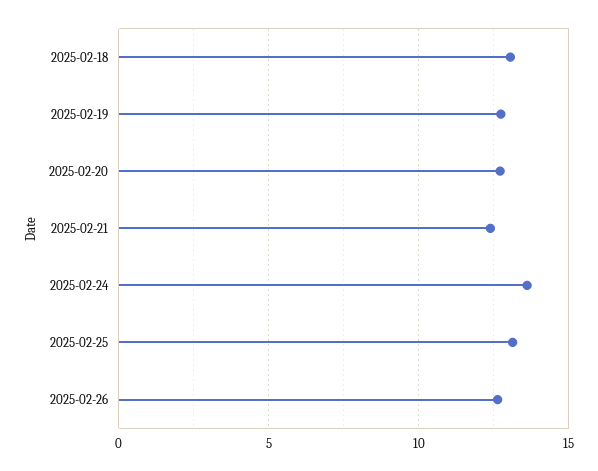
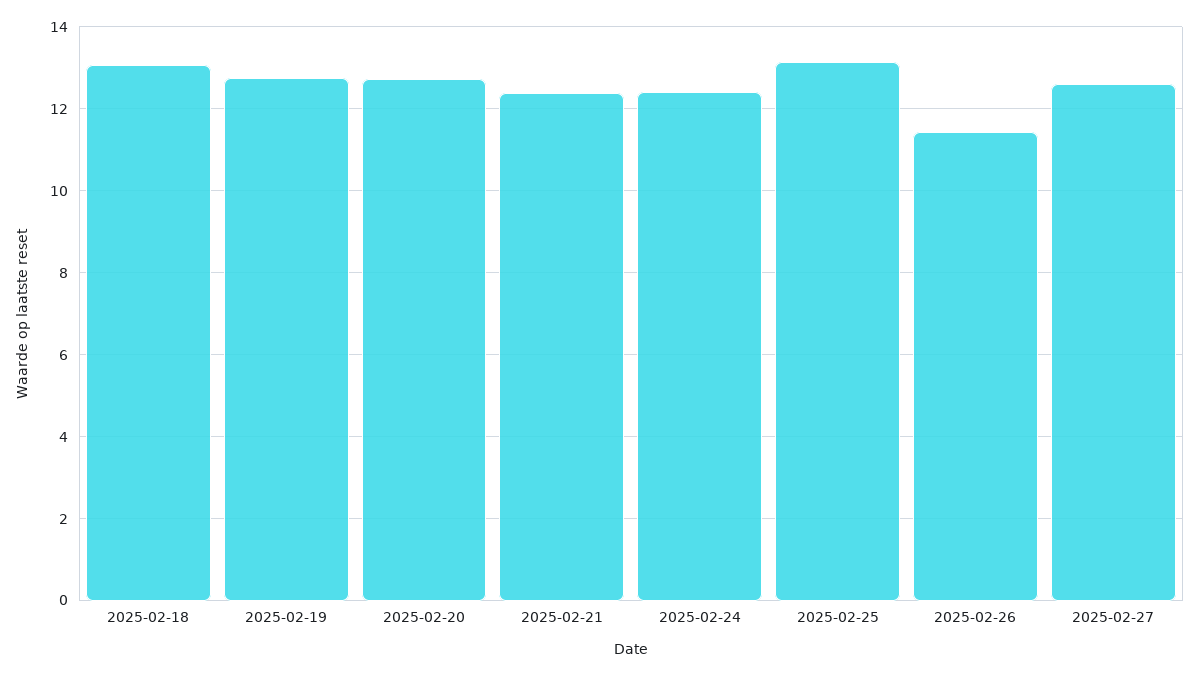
2025-02-24: 13.5 -> 12.4
2025-02-26: 12.5 -> 11.4
2025-02-27: none -> 12.6

